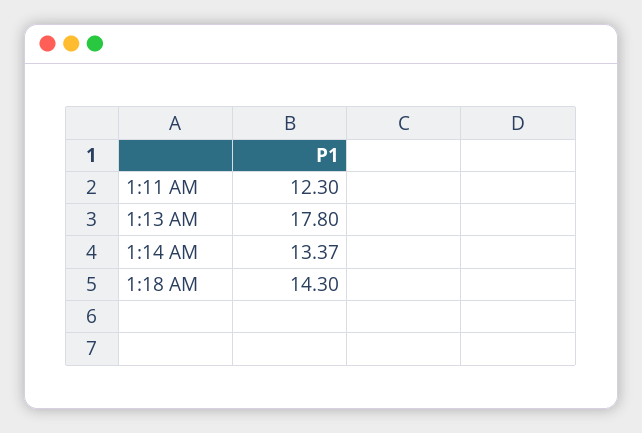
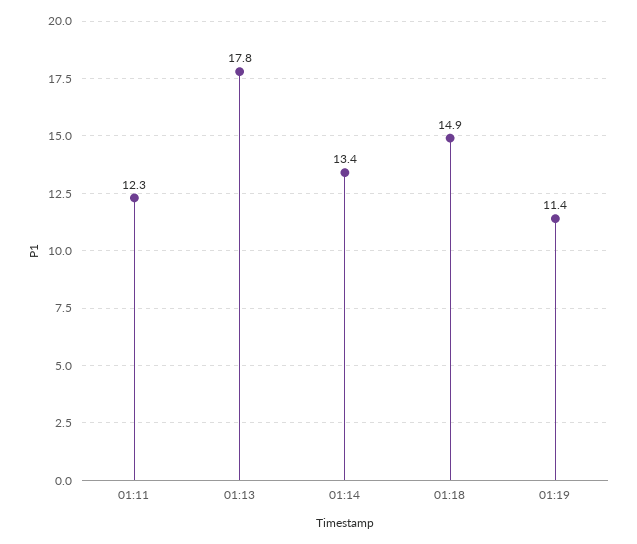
1:18 AM: 14.3 -> 14.9
01:19: none -> 11.4

